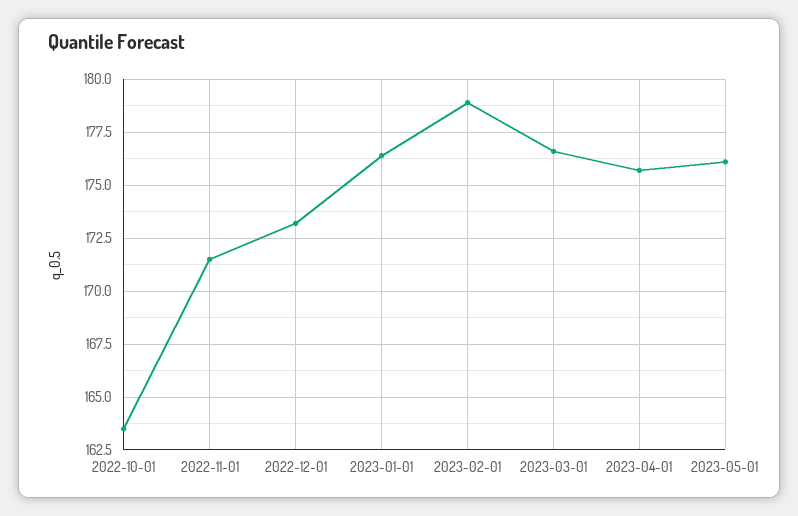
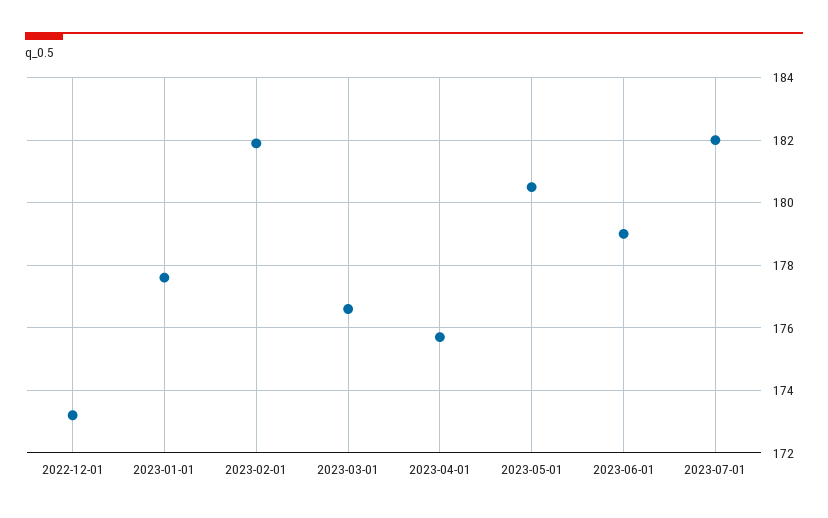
2022-10-01: 163.5 -> none
2022-11-01: 171.5 -> none
2023-01-01: 176.5 -> 177.5
2023-02-01: 179 -> 182
2023-05-01: 176 -> 180.5
2023-06-01: none -> 179
2023-07-01: none -> 182

